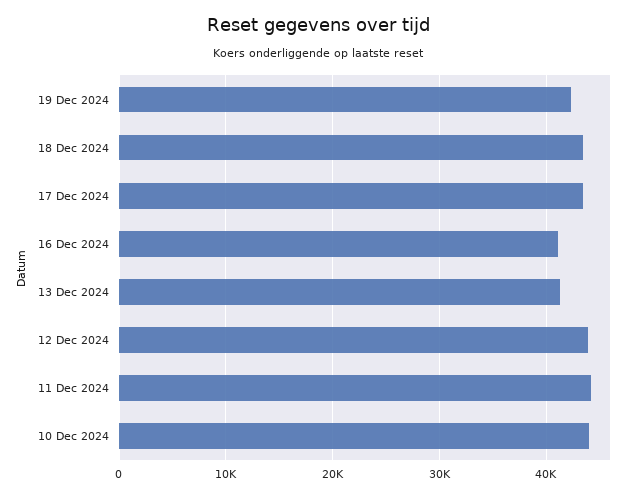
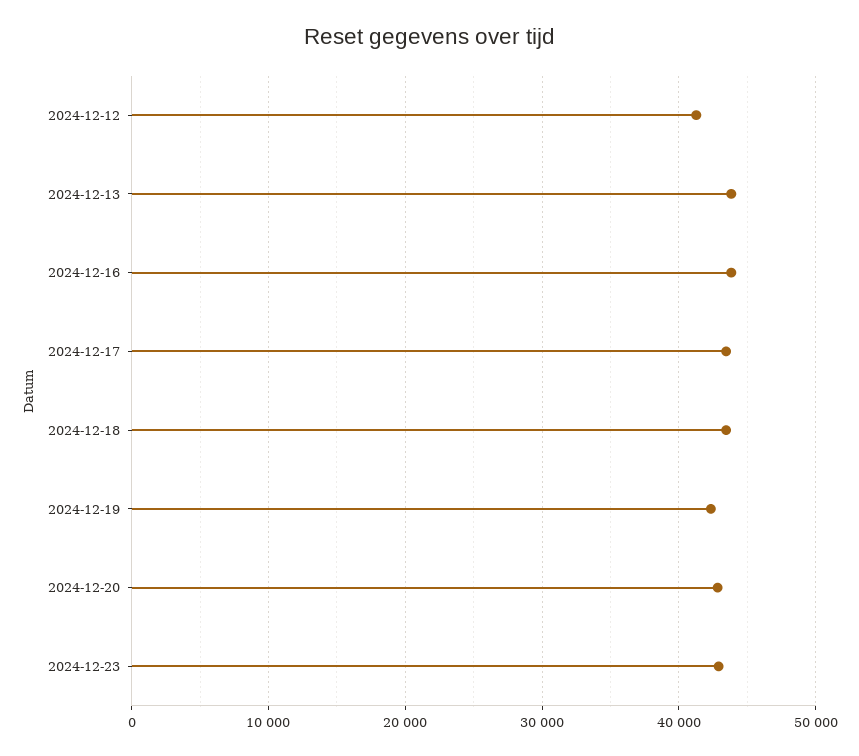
16 Dec 2024: 41000 -> 44000
13 Dec 2024: 41000 -> 44000
12 Dec 2024: 44000 -> 41000
11 Dec 2024: 44000 -> none
10 Dec 2024: 44000 -> none
2024-12-20: none -> 43000
2024-12-23: none -> 43000

